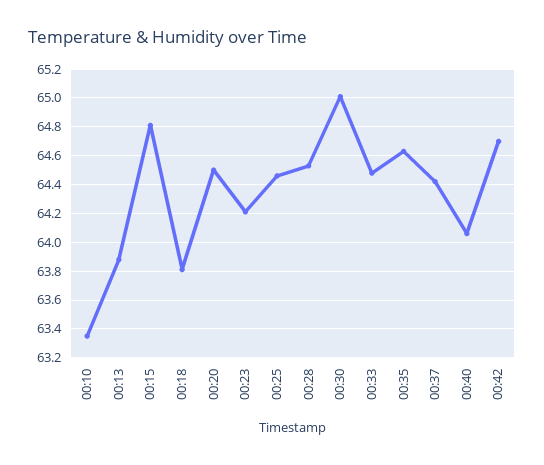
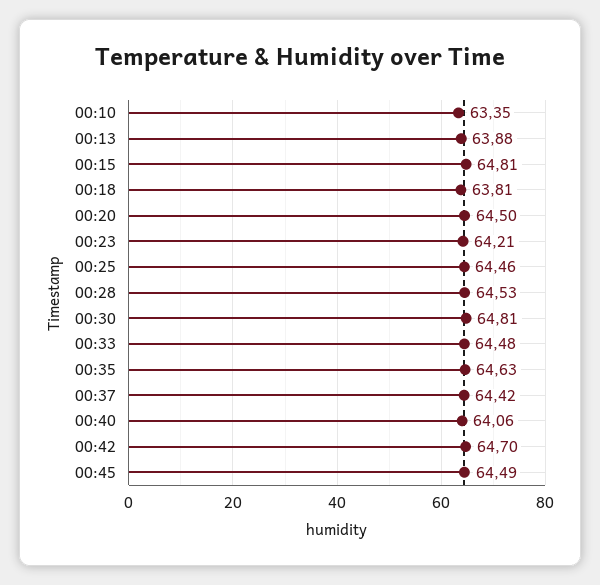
00:30: 65 -> 64.81
00:45: none -> 64.49

